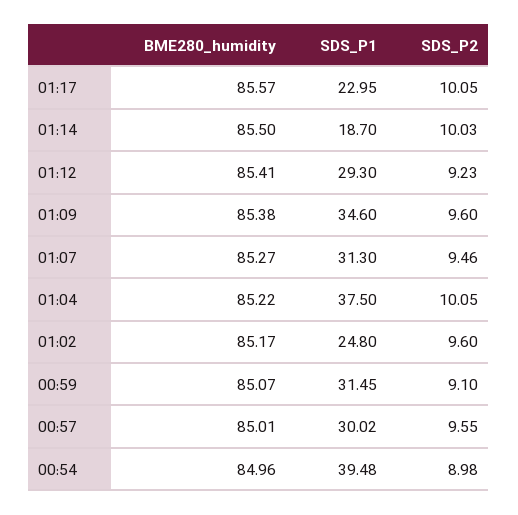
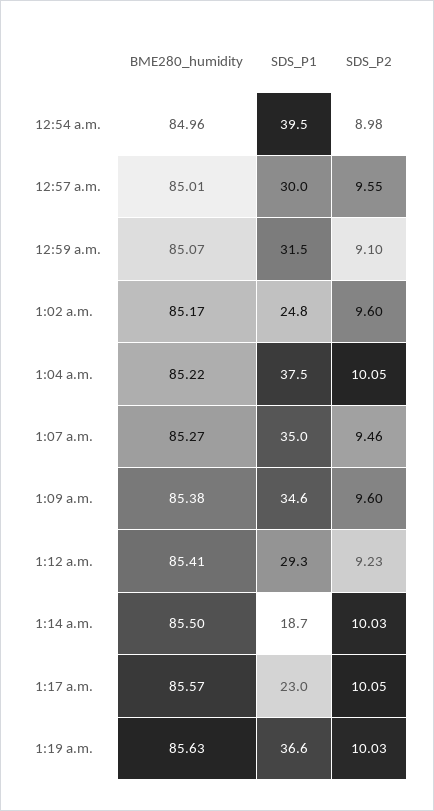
SDS_P1, 01:07: 31.3 -> 35
BME280_humidity, 1:19 a.m.: none -> 85.63
SDS_P1, 1:19 a.m.: none -> 36.6
SDS_P2, 1:19 a.m.: none -> 10.03

